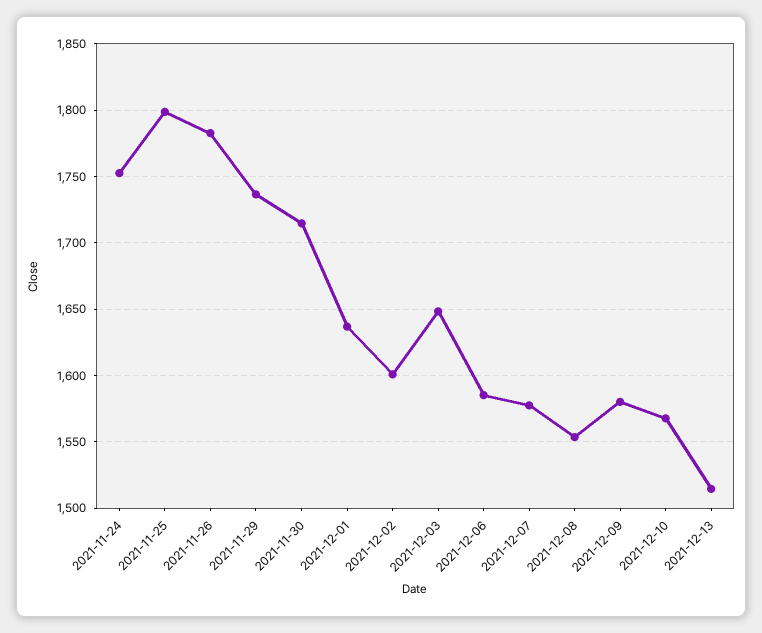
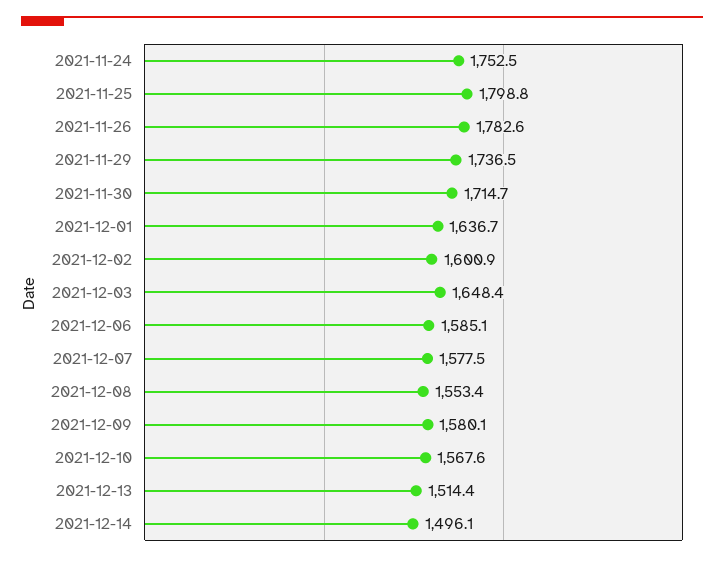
2021-12-14: none -> 1496.1

